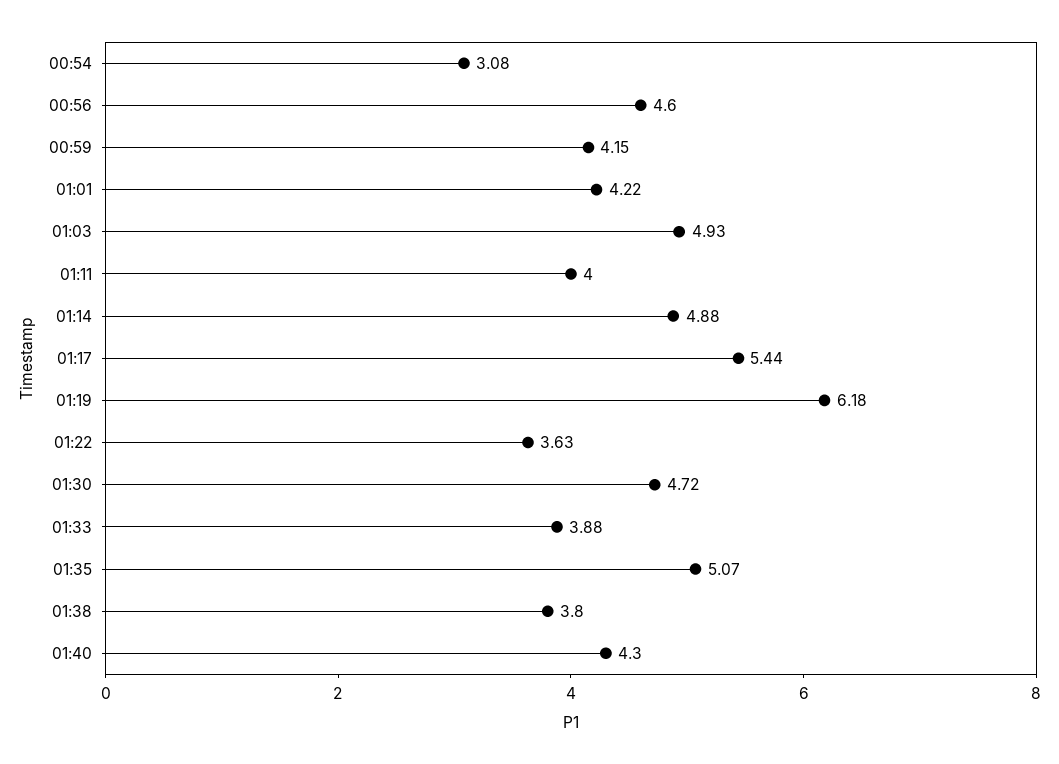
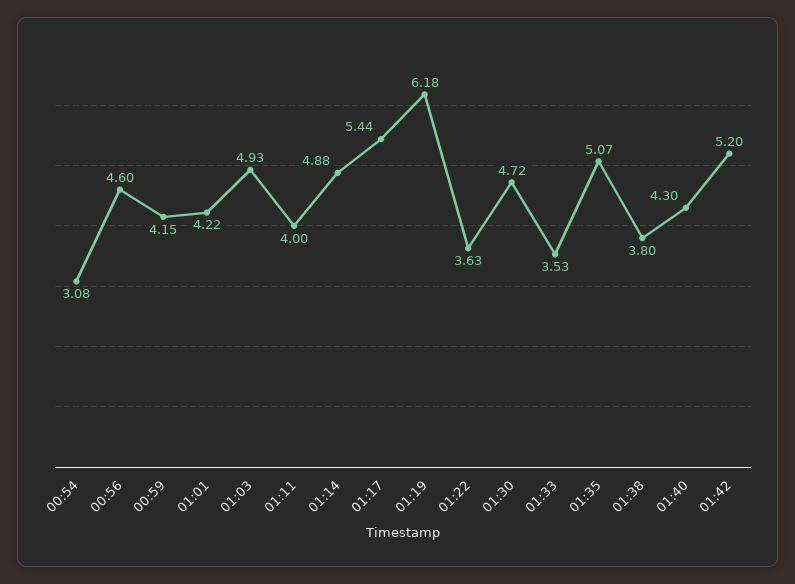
01:33: 3.88 -> 3.53
01:42: none -> 5.2

